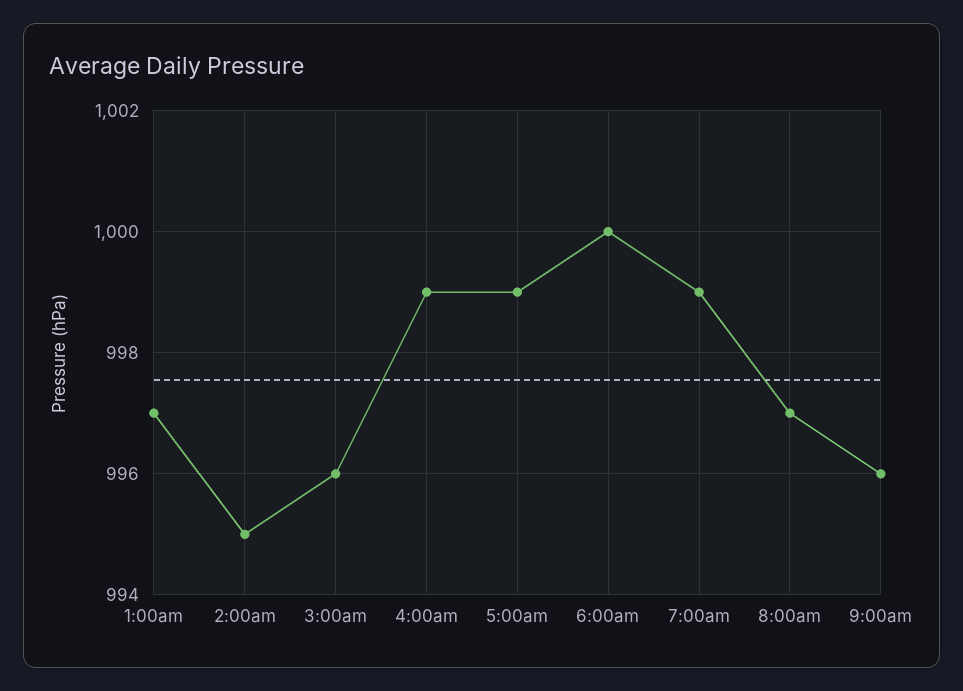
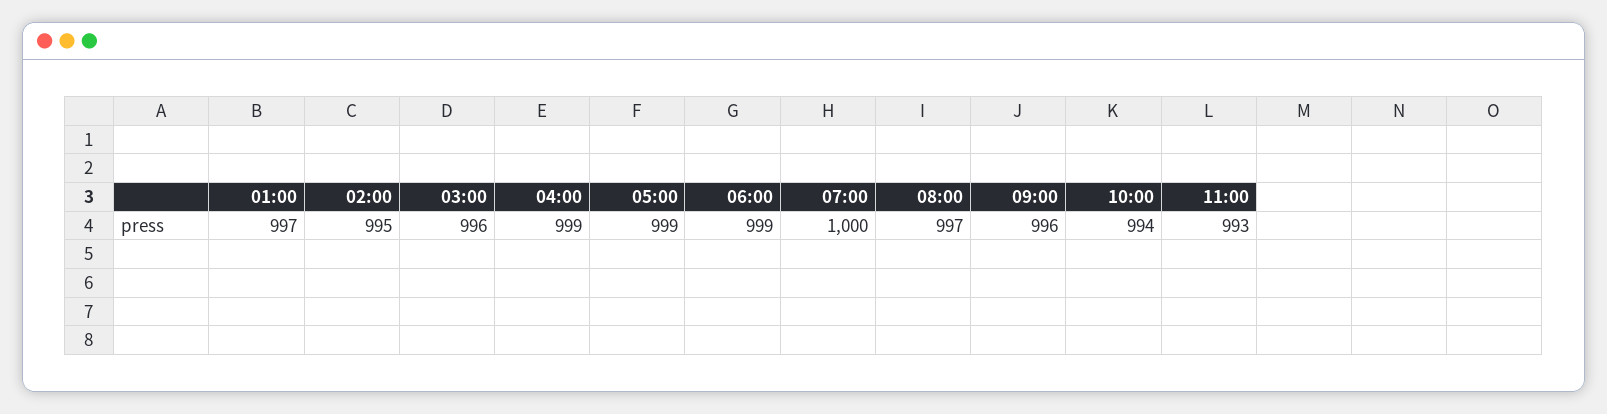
6:00am: 1000 -> 999
7:00am: 999 -> 1000
10:00: none -> 994
11:00: none -> 993

